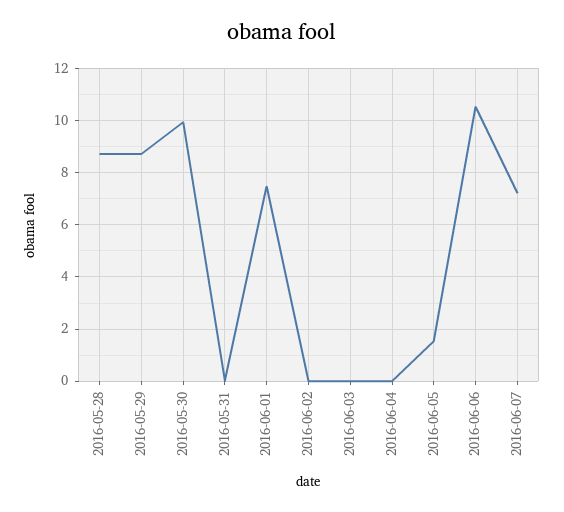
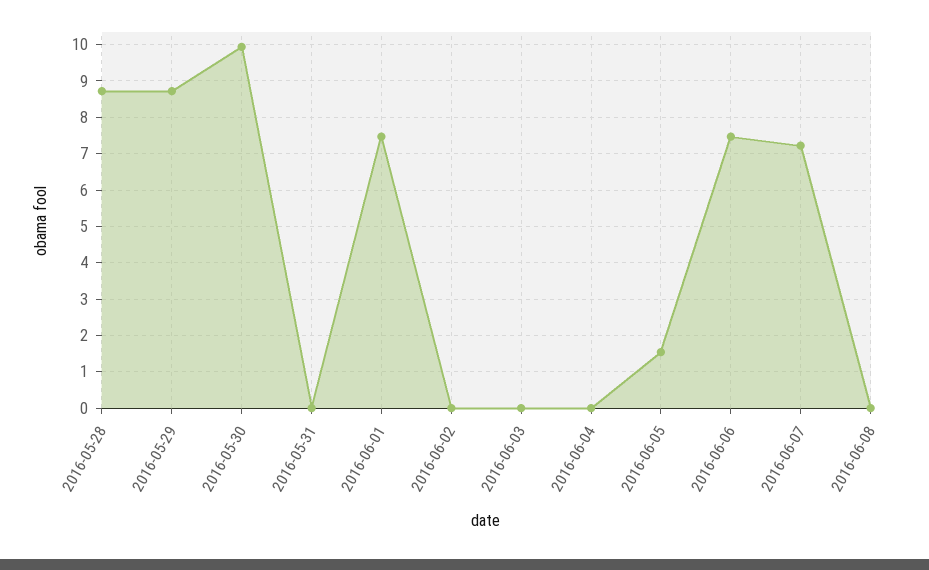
2016-06-06: 10.5 -> 7.4
2016-06-08: none -> 0

